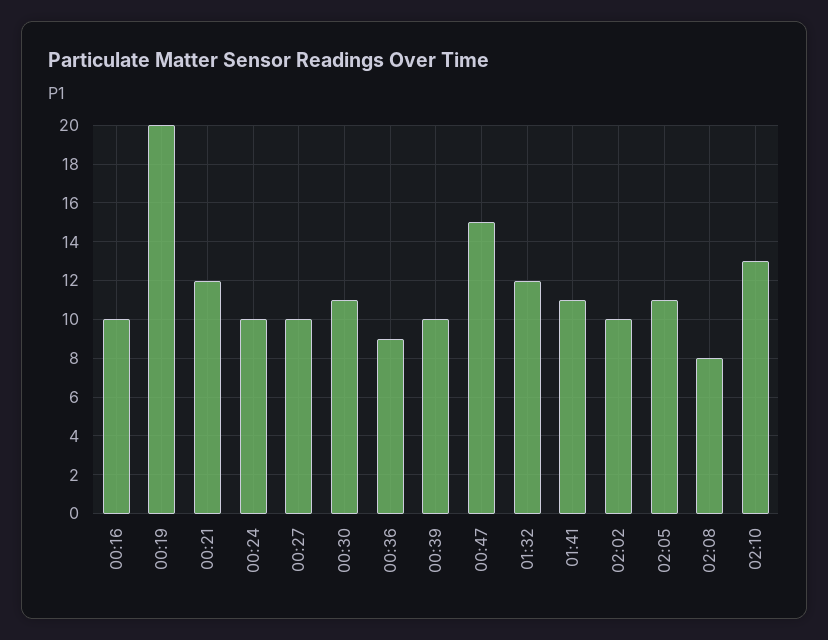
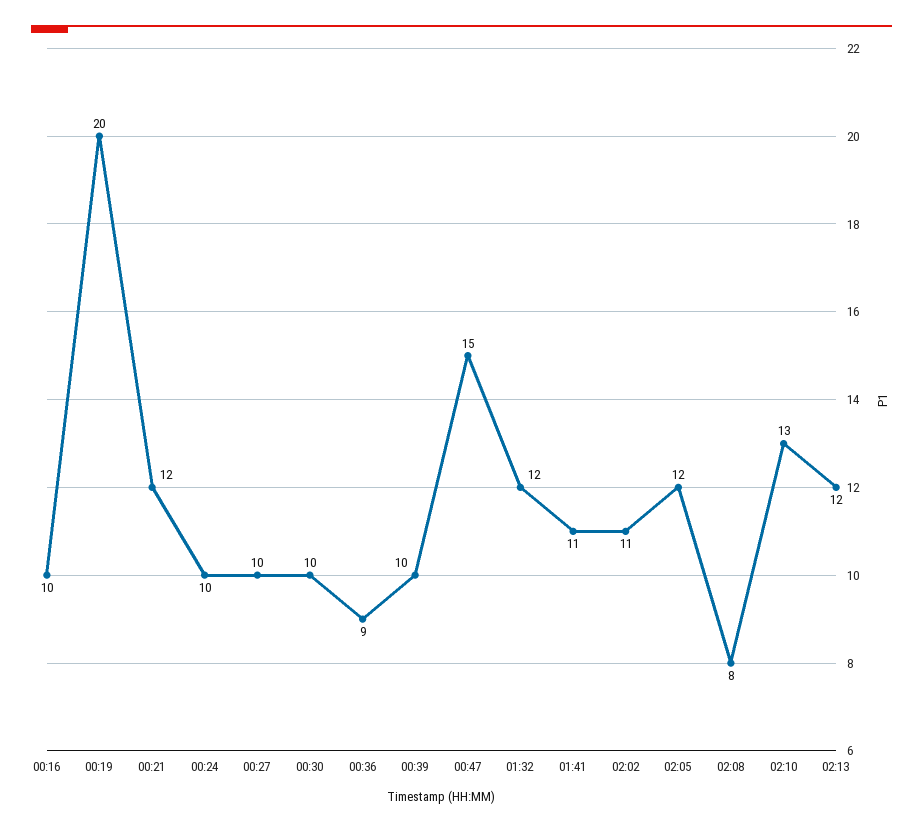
00:30: 11 -> 10
02:02: 10 -> 11
02:05: 11 -> 12
02:13: none -> 12

